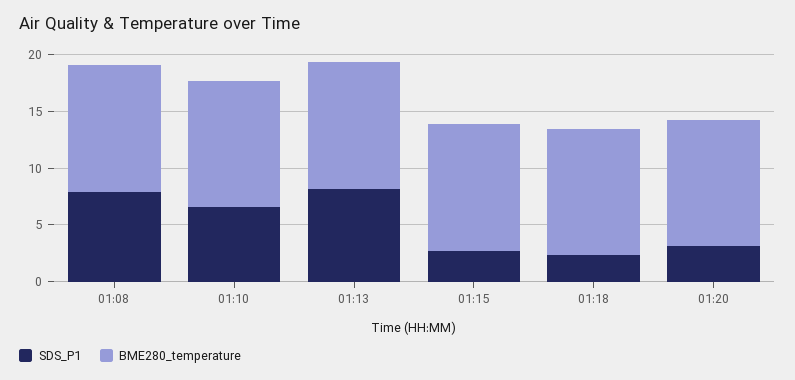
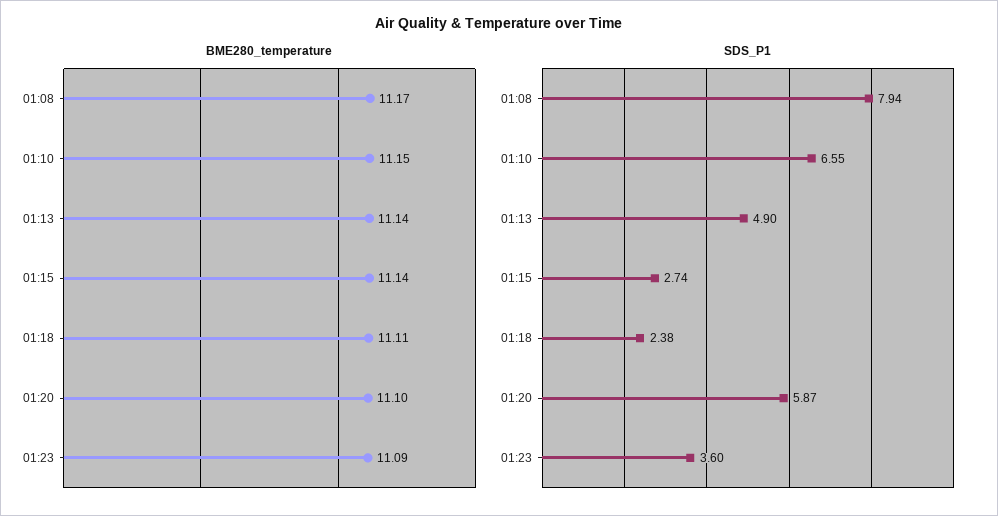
SDS_P1, 01:13: 8 -> 4.9
SDS_P1, 01:20: 3 -> 5.87
BME280_temperature, 01:23: none -> 11.09
SDS_P1, 01:23: none -> 3.6

